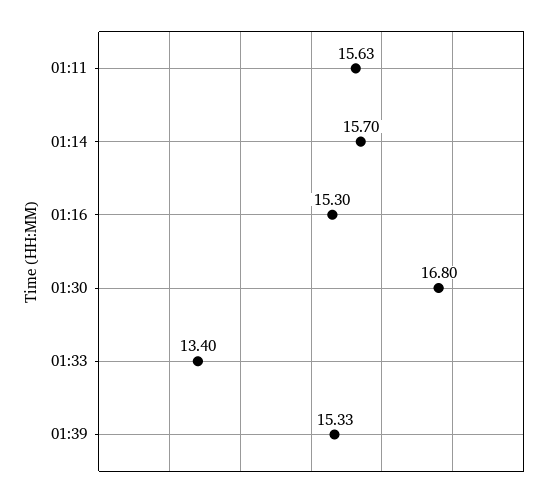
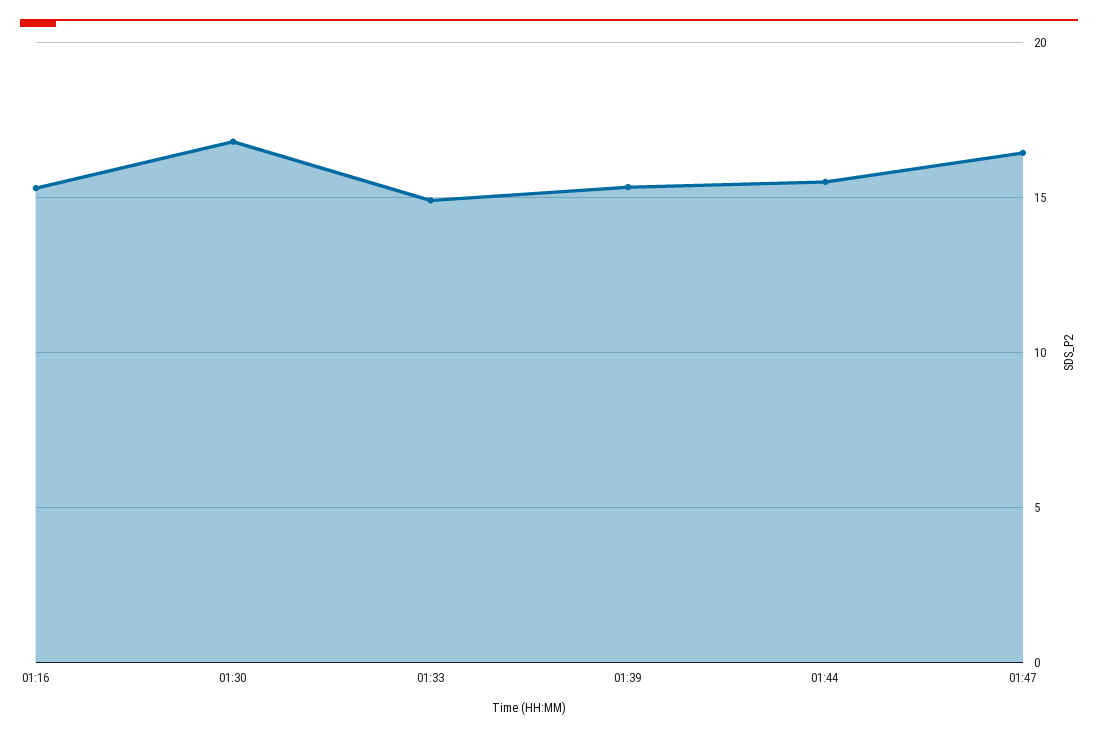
01:11: 15.63 -> none
01:14: 15.7 -> none
01:33: 13.4 -> 15
01:44: none -> 15.5
01:47: none -> 16.5

